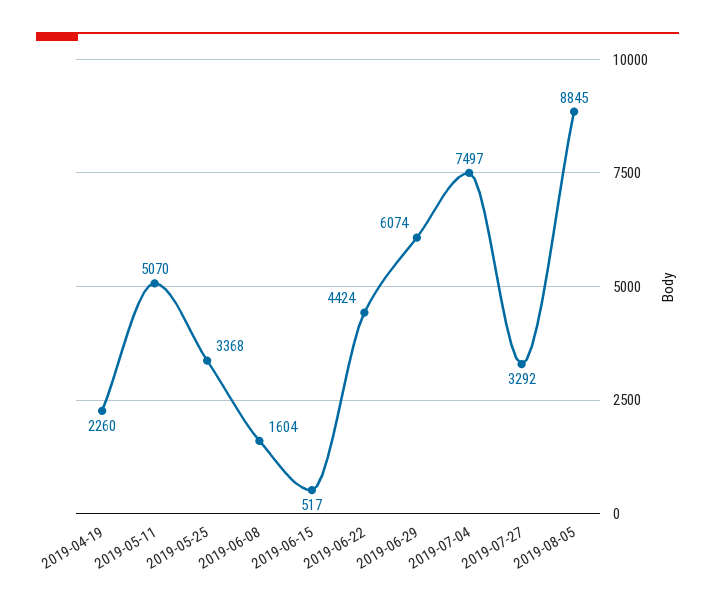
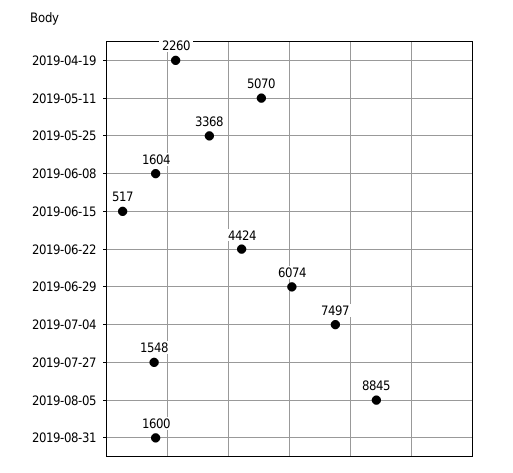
2019-07-27: 3292 -> 1548
2019-08-31: none -> 1600

